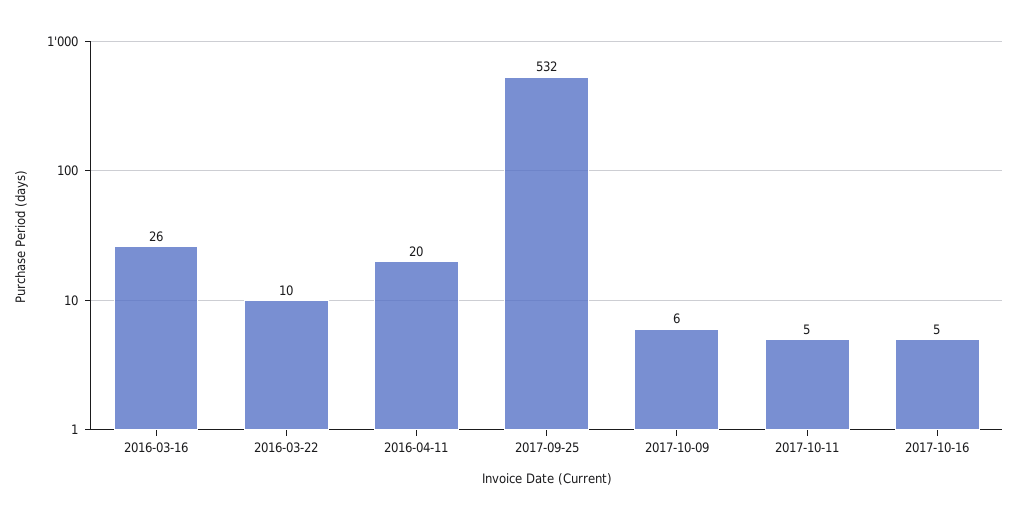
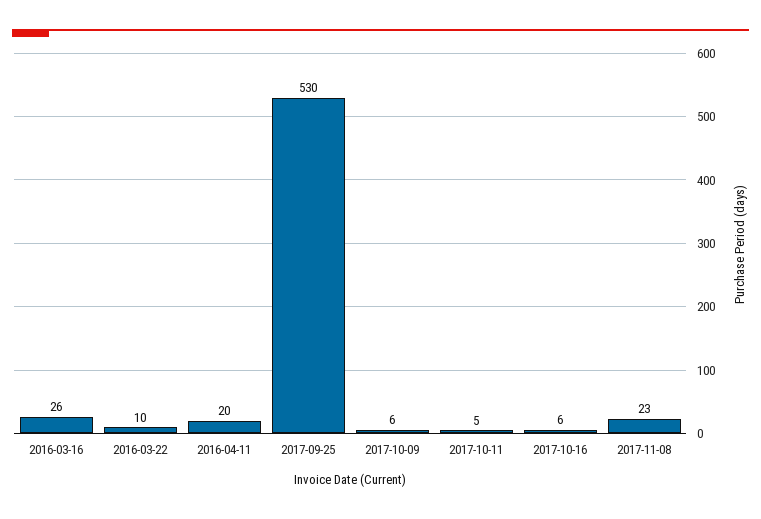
2017-09-25: 532 -> 530
2017-10-16: 5 -> 6
2017-11-08: none -> 23

